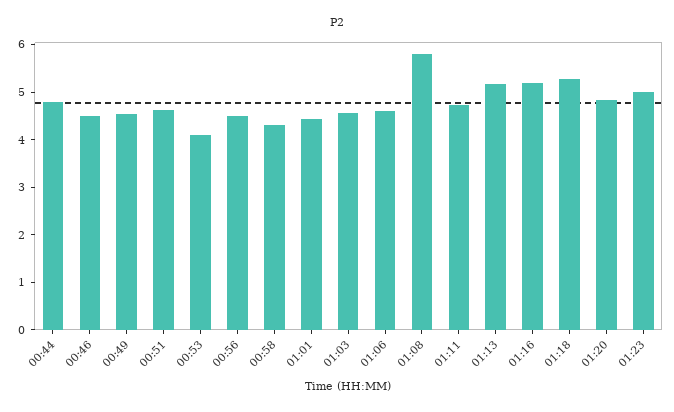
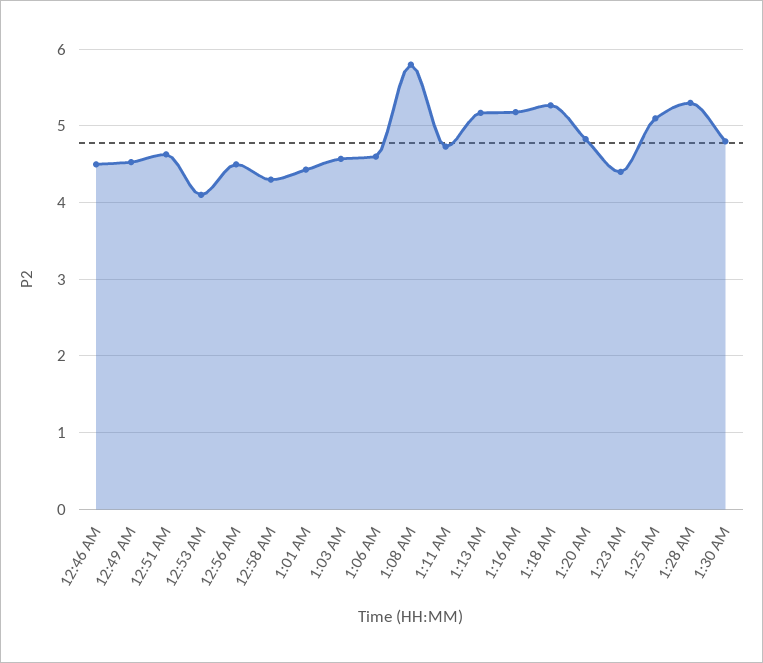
00:44: 4.8 -> none
01:23: 5 -> 4.4
1:25 AM: none -> 5.1
1:28 AM: none -> 5.3
1:30 AM: none -> 4.8

